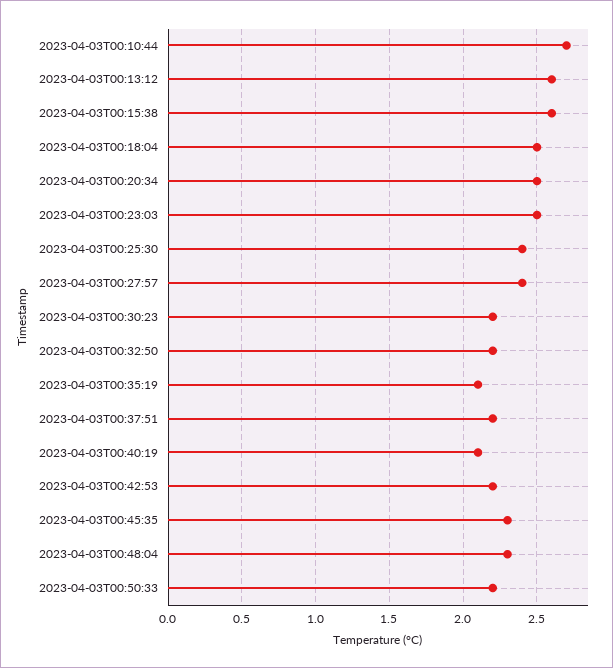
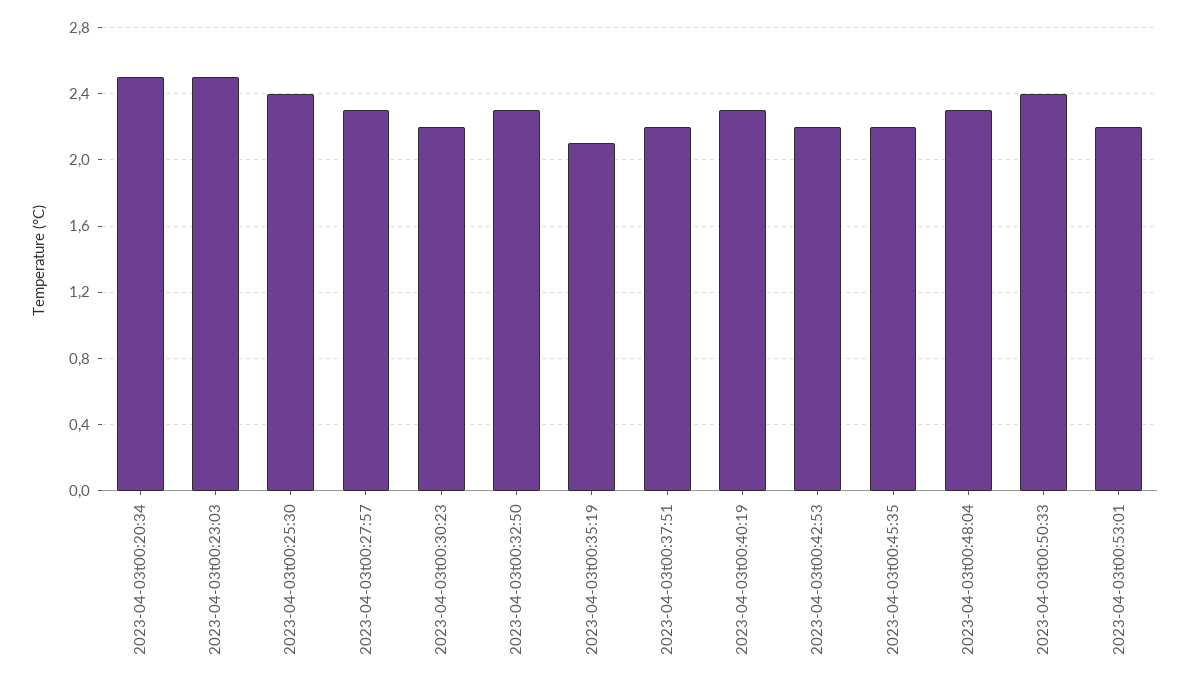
2023-04-03T00:10:44: 2.7 -> none
2023-04-03T00:13:12: 2.6 -> none
2023-04-03T00:15:38: 2.6 -> none
2023-04-03T00:18:04: 2.5 -> none
2023-04-03T00:27:57: 2.4 -> 2.3
2023-04-03T00:32:50: 2.2 -> 2.3
2023-04-03T00:40:19: 2.1 -> 2.3
2023-04-03T00:45:35: 2.3 -> 2.2
2023-04-03T00:50:33: 2.2 -> 2.4
2023-04-03t00:53:01: none -> 2.2

